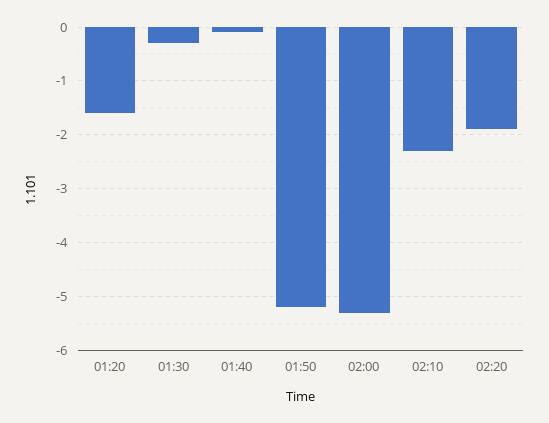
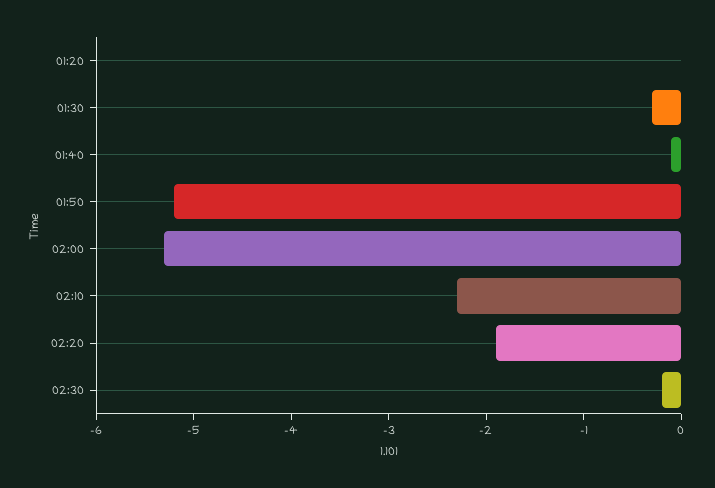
01:20: -1.5 -> 0
02:30: none -> -0.2

